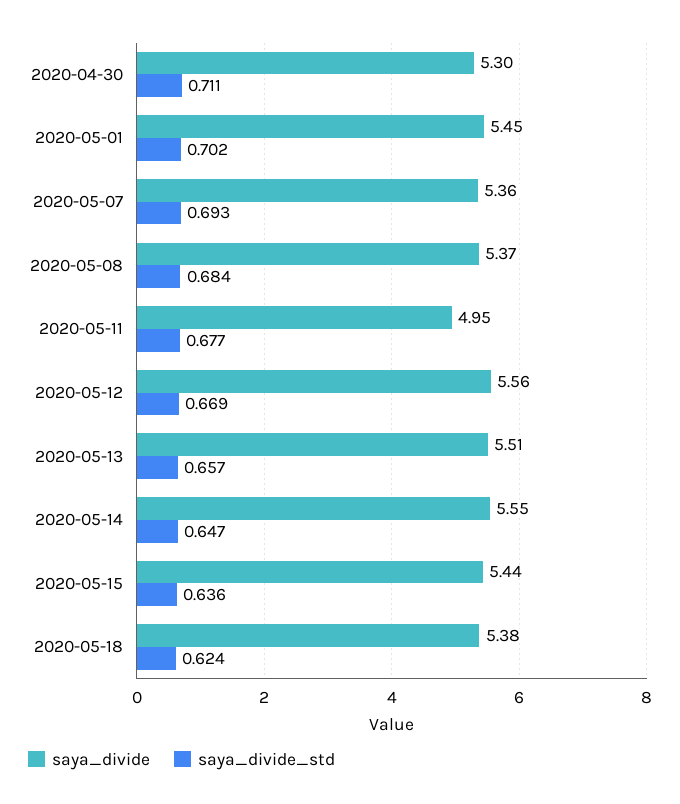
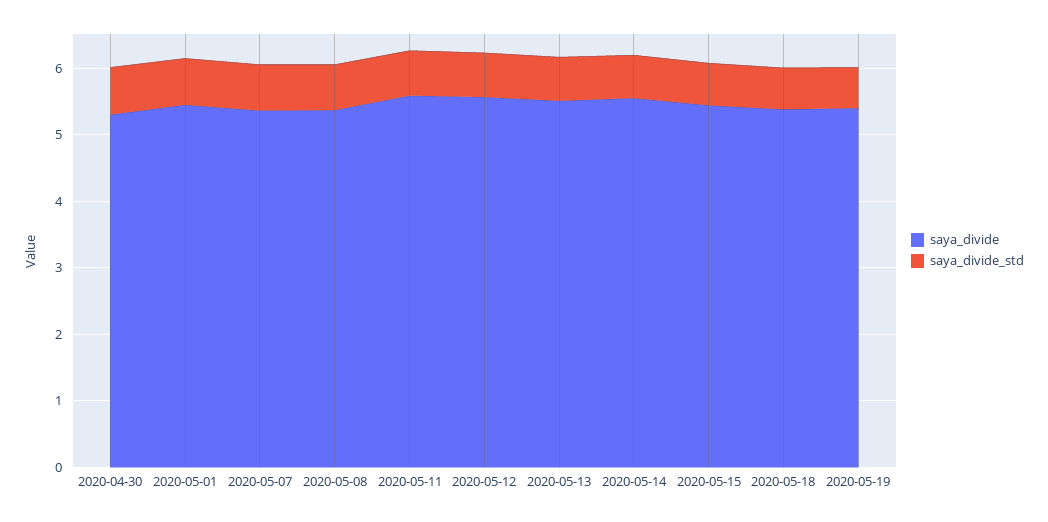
saya_divide, 2020-05-11: 4.95 -> 5.6
saya_divide, 2020-05-19: none -> 5.4
saya_divide_std, 2020-05-19: none -> 0.6

